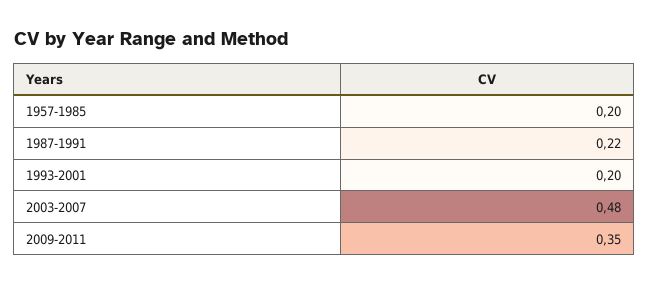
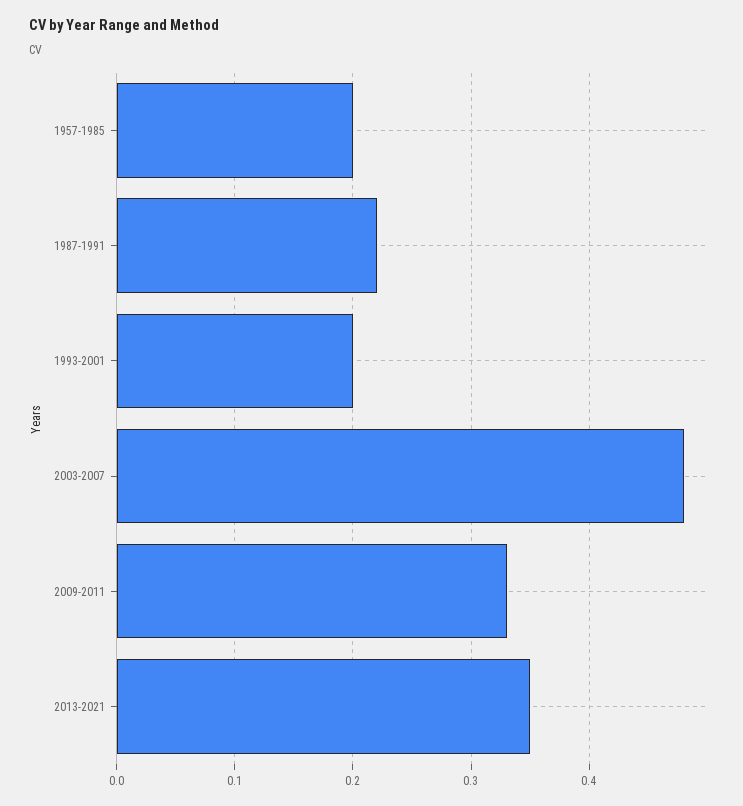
2009-2011: 0.35 -> 0.33
2013-2021: none -> 0.35

